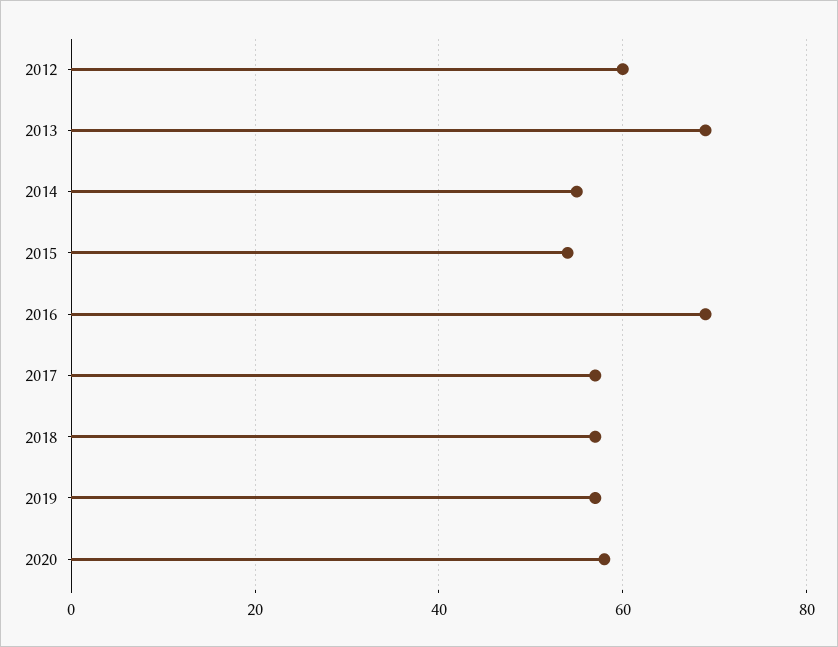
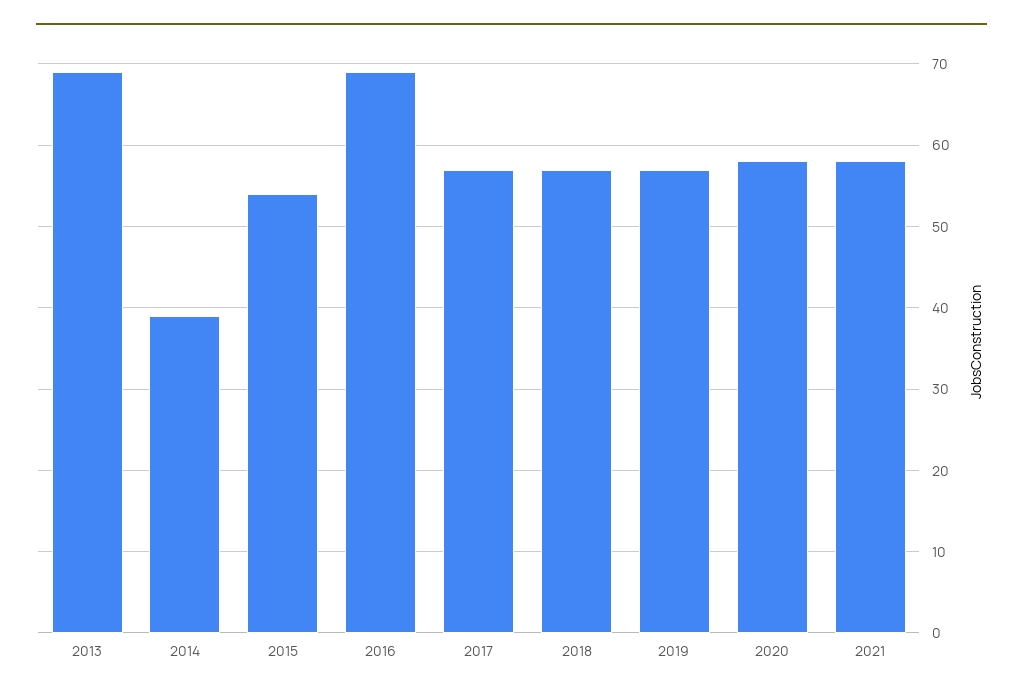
2012: 60 -> none
2014: 55 -> 39
2021: none -> 58

